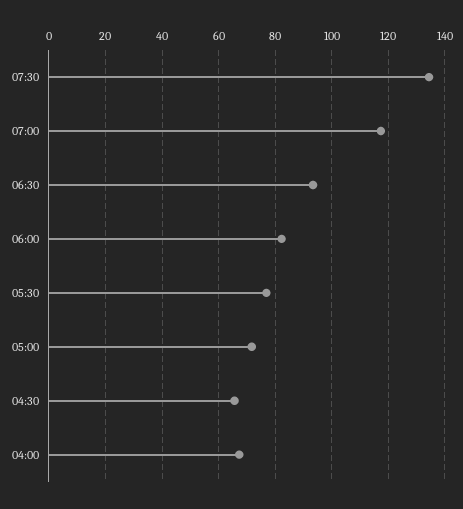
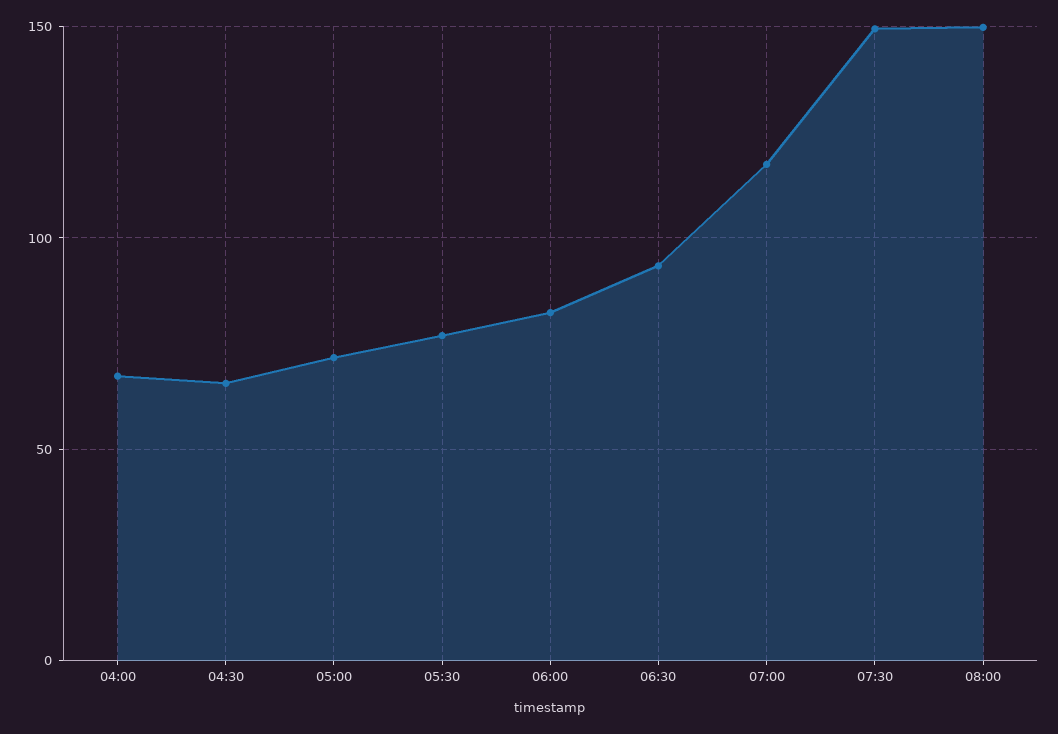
07:30: 135 -> 150
08:00: none -> 150

